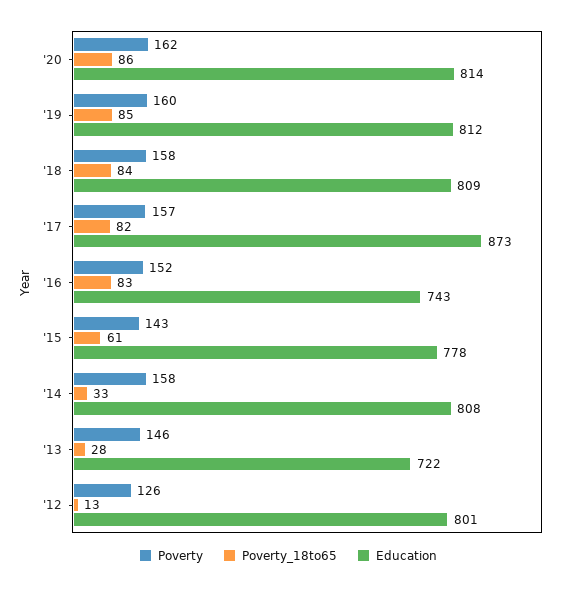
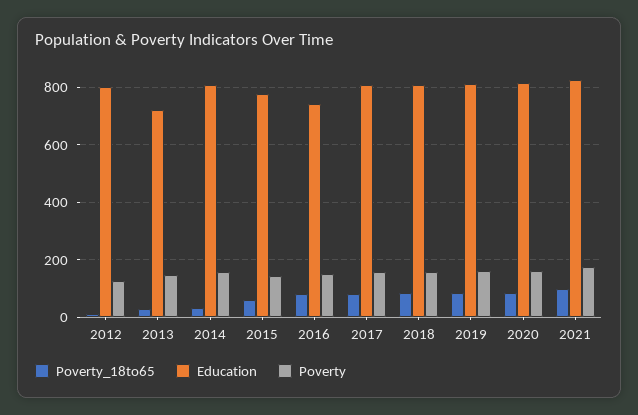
Education, '17: 873 -> 800
Poverty_18to65, 2021: none -> 100
Education, 2021: none -> 825
Poverty, 2021: none -> 175

